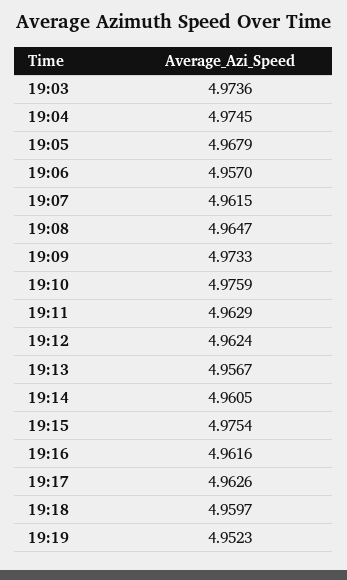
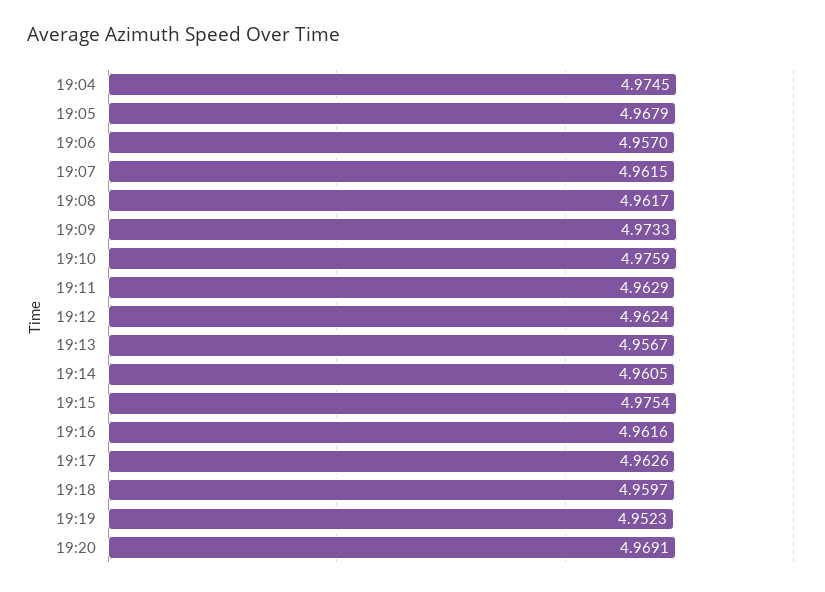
19:03: 4.9736 -> none
19:08: 4.9647 -> 4.9617
19:20: none -> 4.9691

